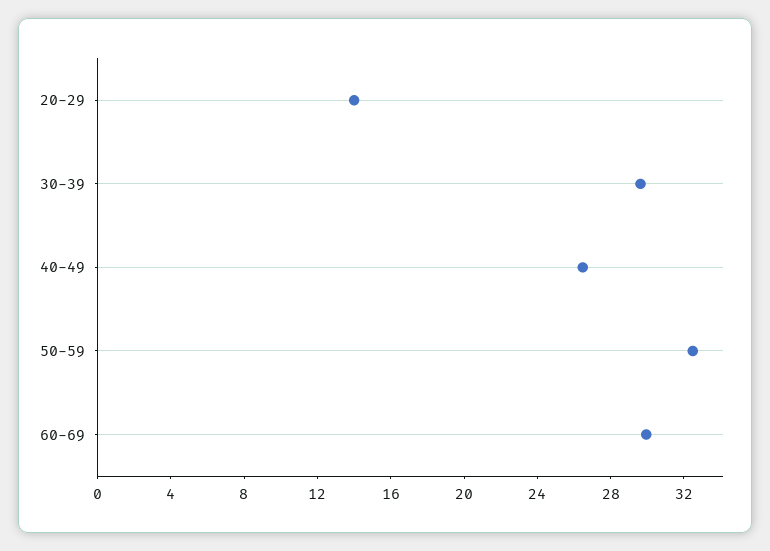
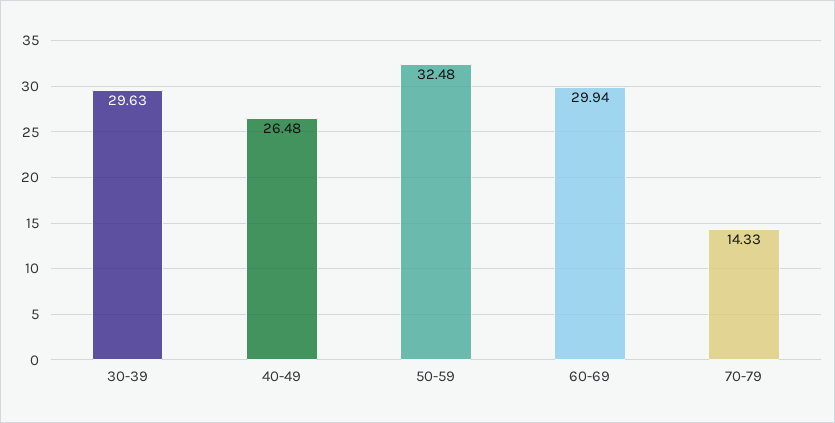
20-29: 14 -> none
70-79: none -> 14.33

